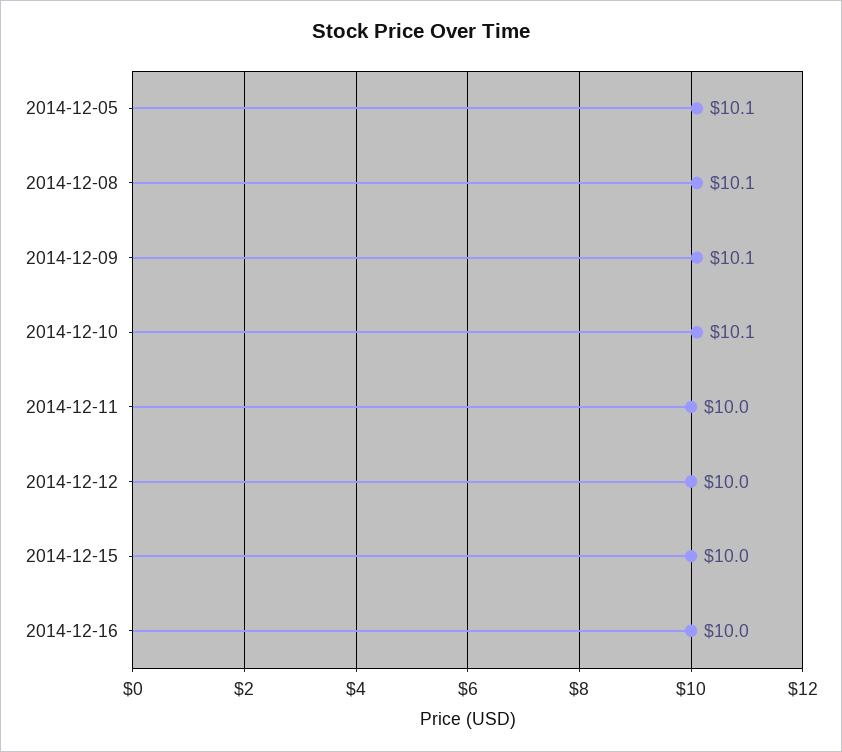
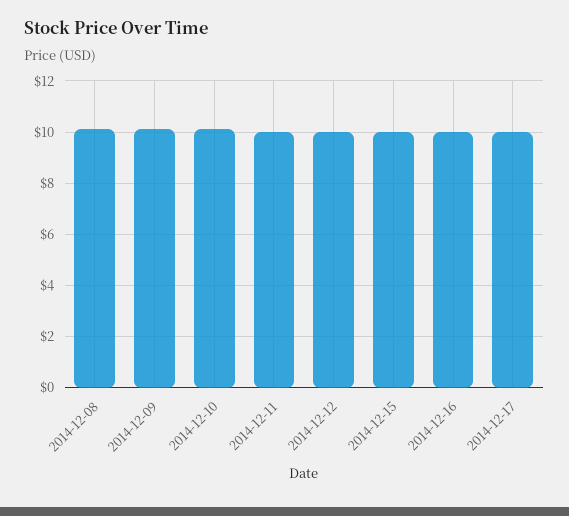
2014-12-05: 10.1 -> none
2014-12-17: none -> 10

